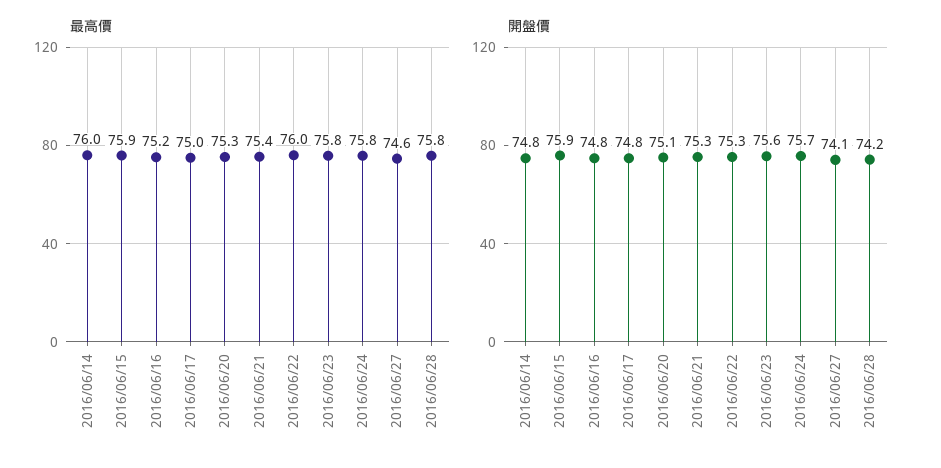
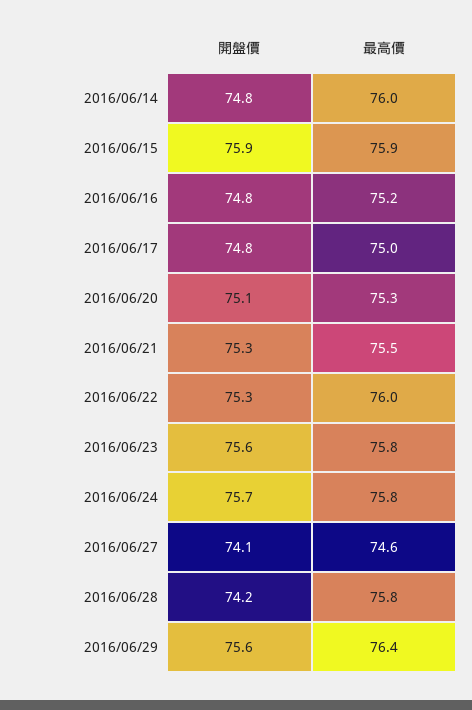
最高價, 2016/06/21: 75.4 -> 75.5
開盤價, 2016/06/29: none -> 75.6
最高價, 2016/06/29: none -> 76.4

